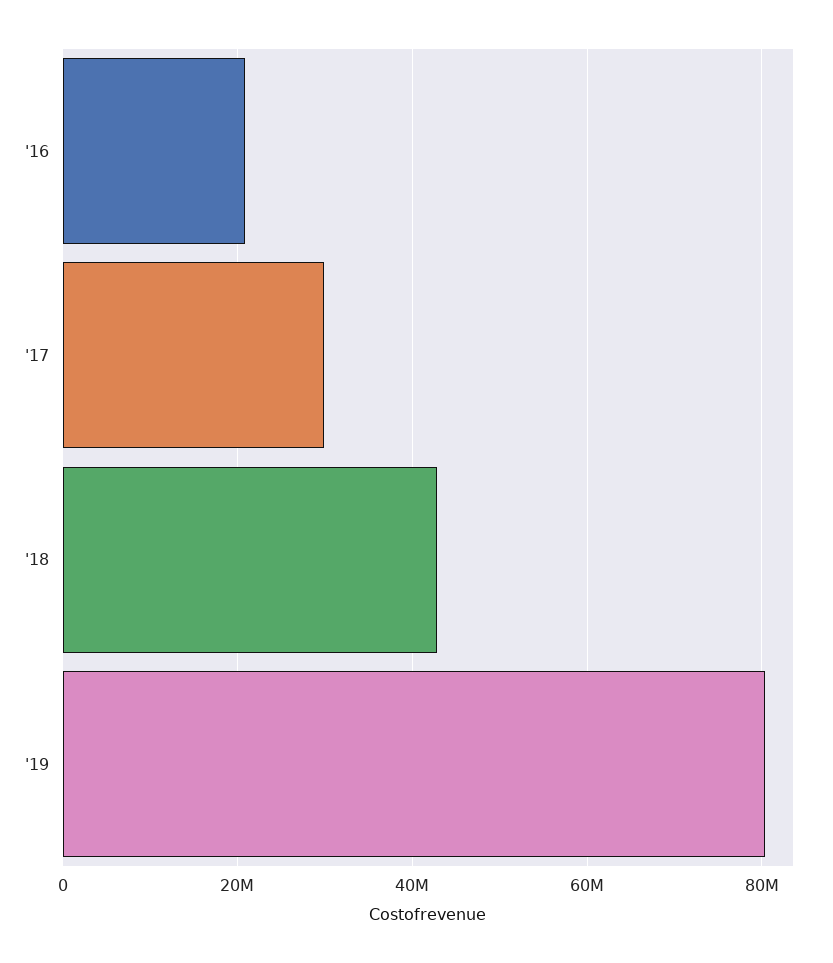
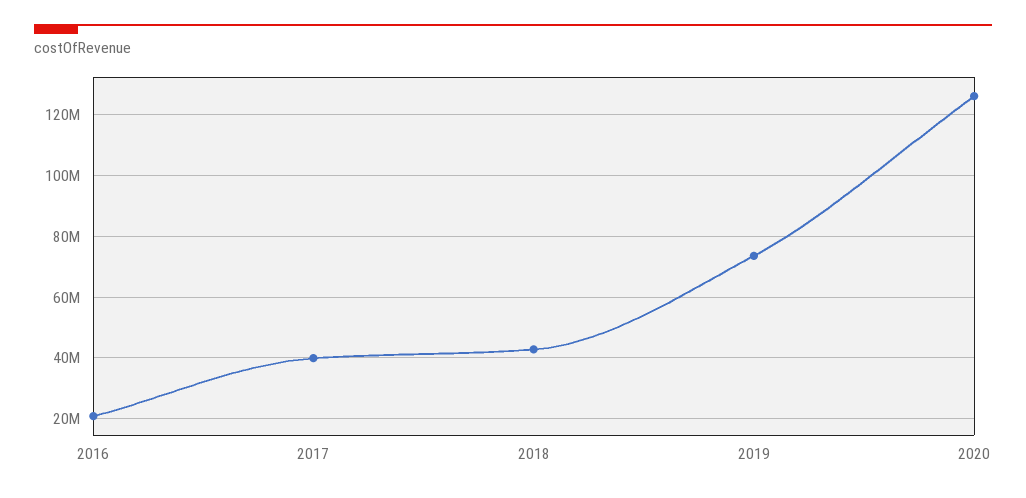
'17: 30000000 -> 40000000
'19: 80000000 -> 74000000
2020: none -> 126000000

